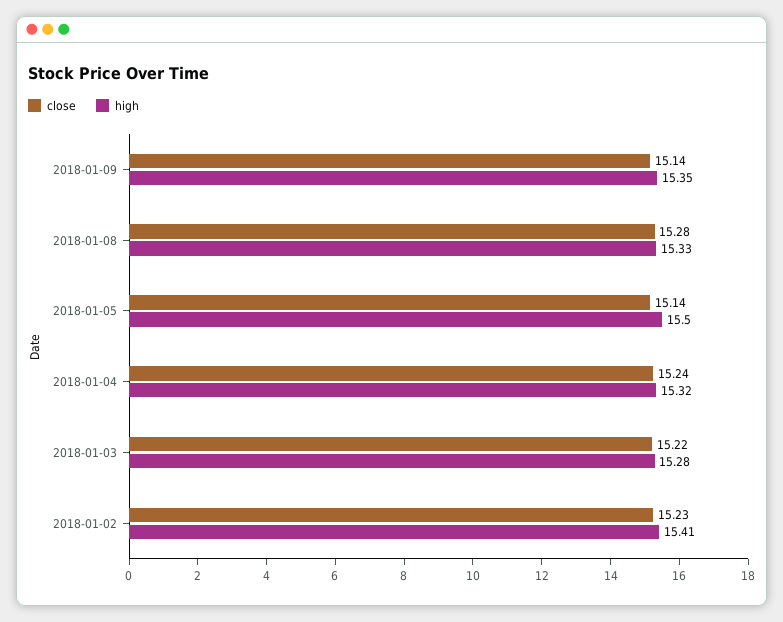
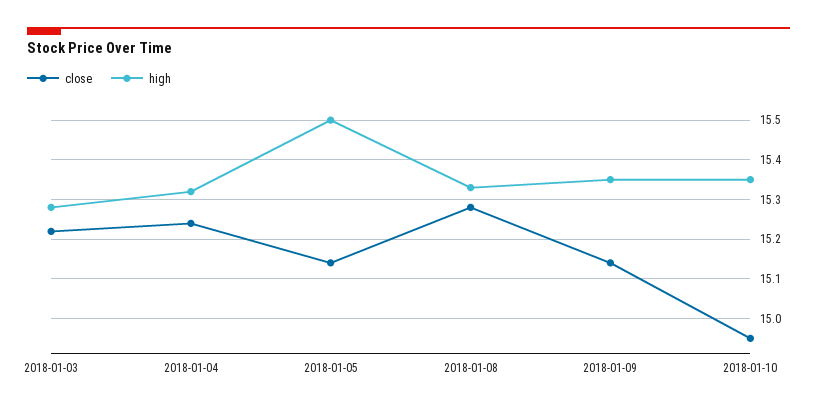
close, 2018-01-02: 15.23 -> none
high, 2018-01-02: 15.41 -> none
close, 2018-01-10: none -> 14.95
high, 2018-01-10: none -> 15.35

